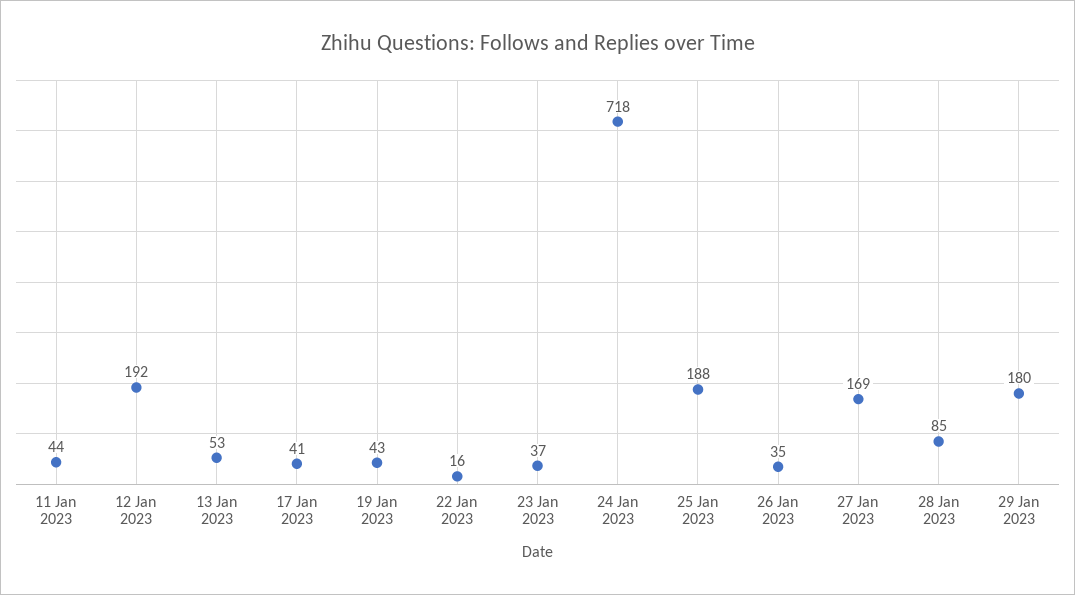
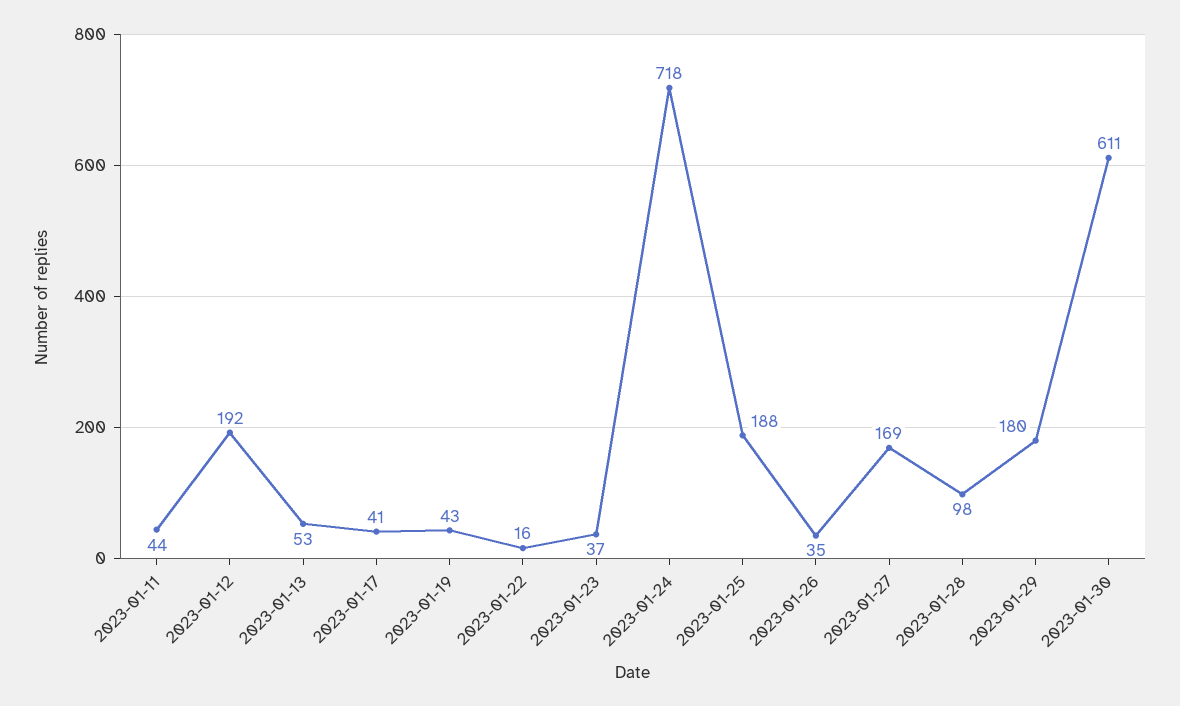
28 Jan 2023: 85 -> 98
2023-01-30: none -> 611

